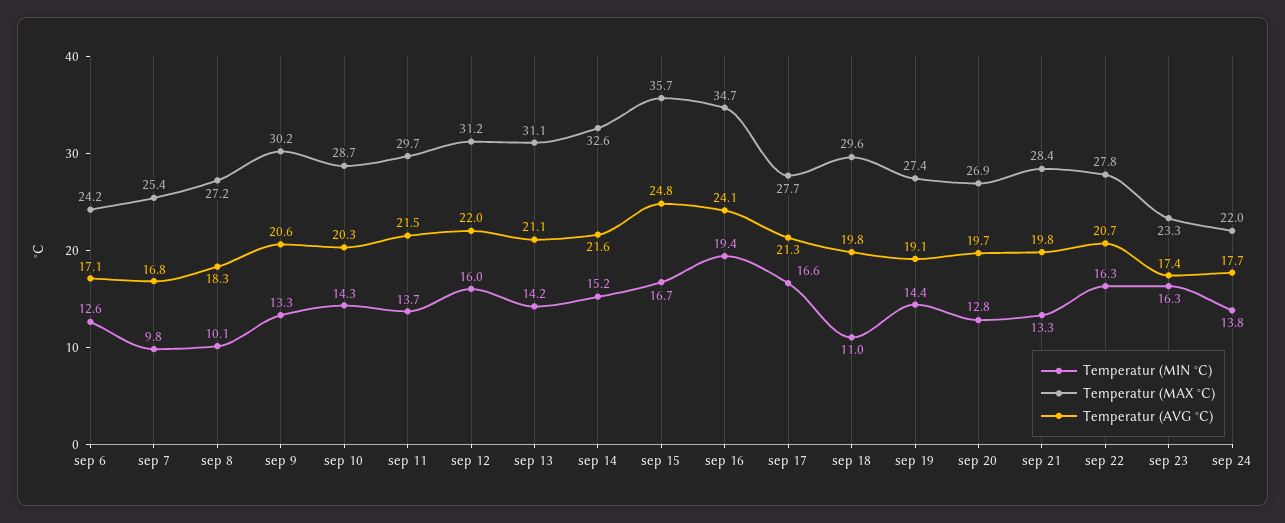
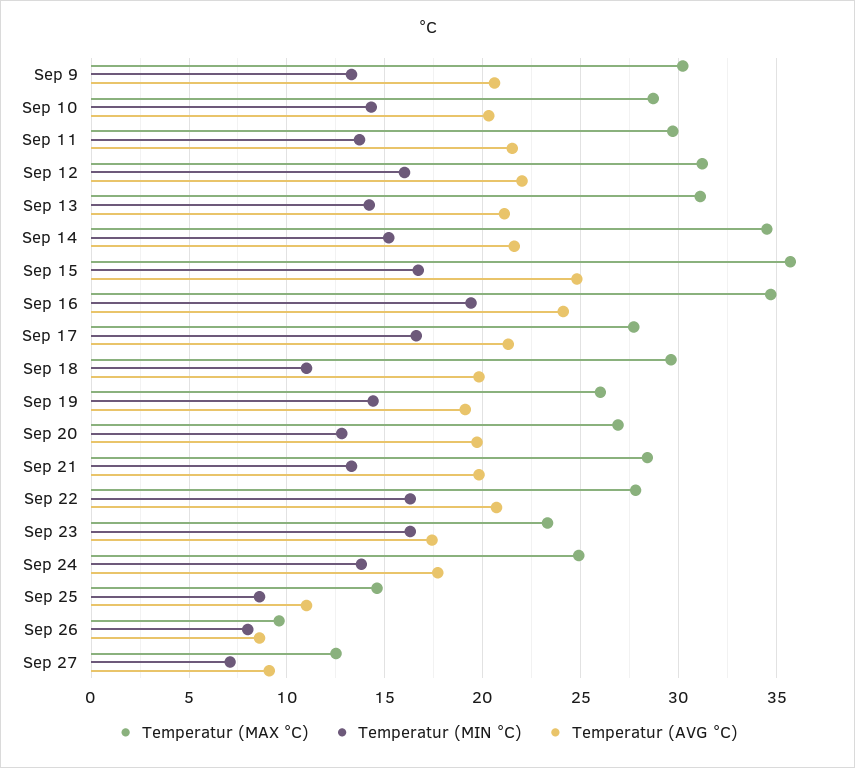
Temperatur (MIN °C), sep 6: 12.6 -> none
Temperatur (MAX °C), sep 6: 24.2 -> none
Temperatur (AVG °C), sep 6: 17.1 -> none
Temperatur (MIN °C), sep 7: 9.8 -> none
Temperatur (MAX °C), sep 7: 25.4 -> none
Temperatur (AVG °C), sep 7: 16.8 -> none
Temperatur (MIN °C), sep 8: 10.1 -> none
Temperatur (MAX °C), sep 8: 27.2 -> none
Temperatur (AVG °C), sep 8: 18.3 -> none
Temperatur (MAX °C), sep 14: 32.6 -> 34.5
Temperatur (MAX °C), sep 19: 27.4 -> 26
Temperatur (MAX °C), sep 24: 22 -> 25
Temperatur (MAX °C), Sep 25: none -> 14.5
Temperatur (MIN °C), Sep 25: none -> 8.5
Temperatur (AVG °C), Sep 25: none -> 11
Temperatur (MAX °C), Sep 26: none -> 9.5
Temperatur (MIN °C), Sep 26: none -> 8
Temperatur (AVG °C), Sep 26: none -> 8.5
Temperatur (MAX °C), Sep 27: none -> 12.5
Temperatur (MIN °C), Sep 27: none -> 7
Temperatur (AVG °C), Sep 27: none -> 9

